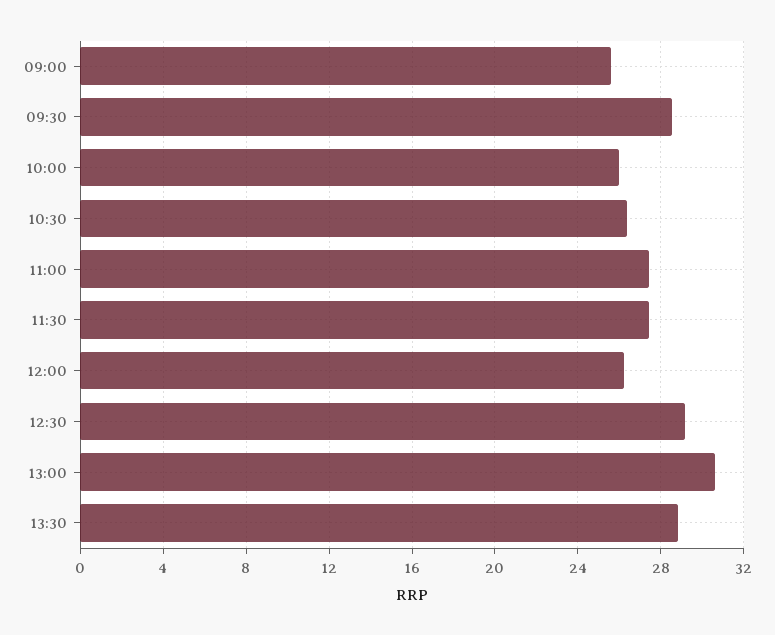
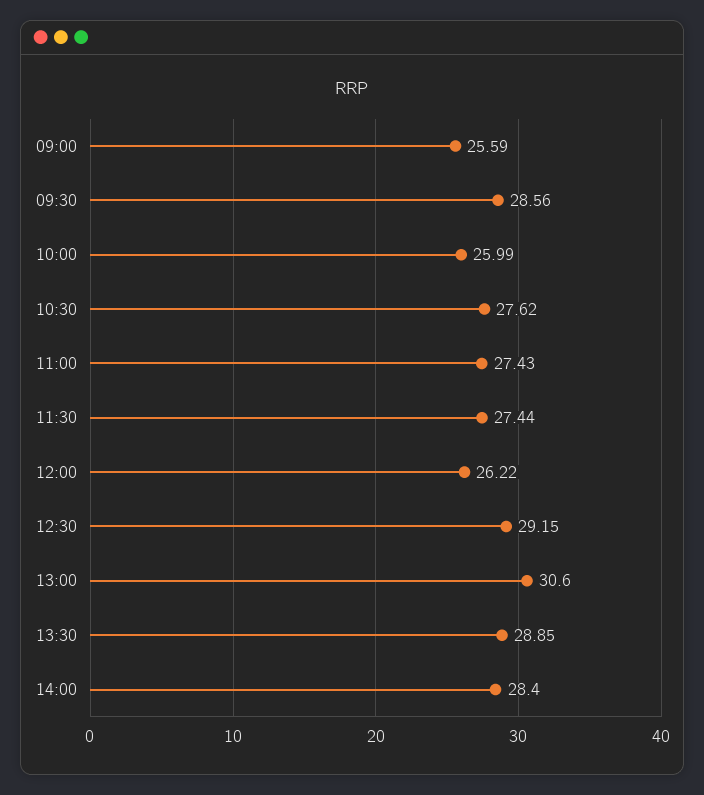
10:30: 26.5 -> 27.62
14:00: none -> 28.4

